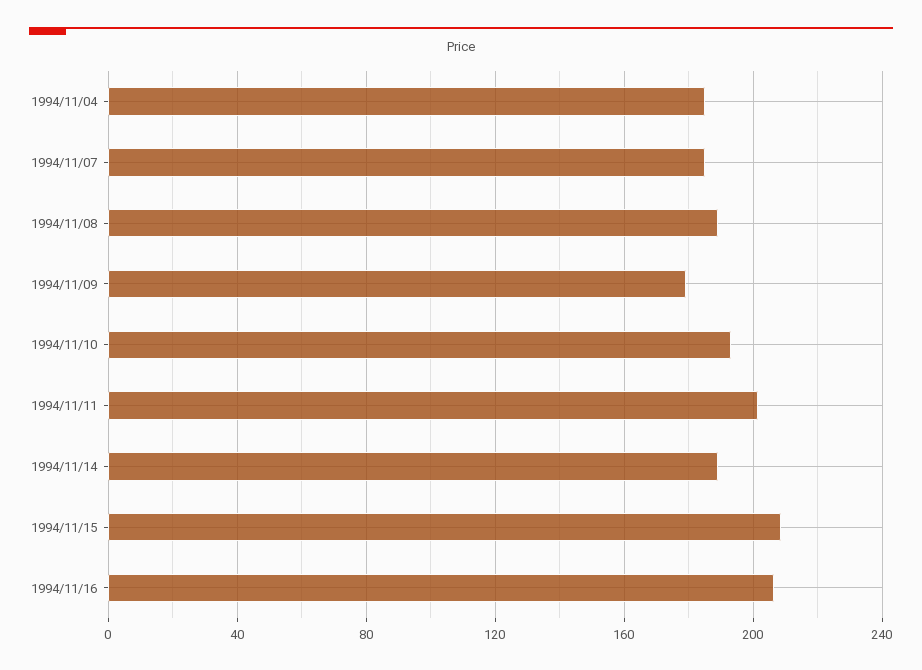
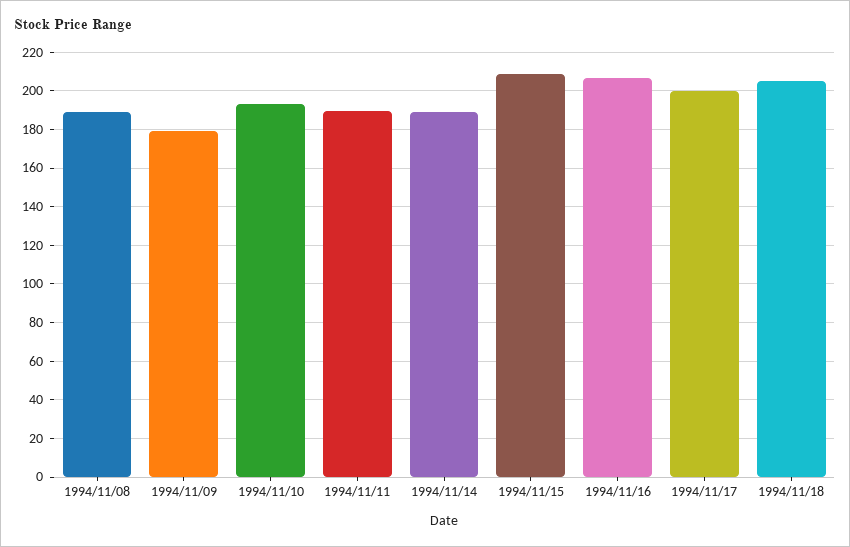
1994/11/04: 185 -> none
1994/11/07: 185 -> none
1994/11/11: 200 -> 190
1994/11/17: none -> 200
1994/11/18: none -> 205

